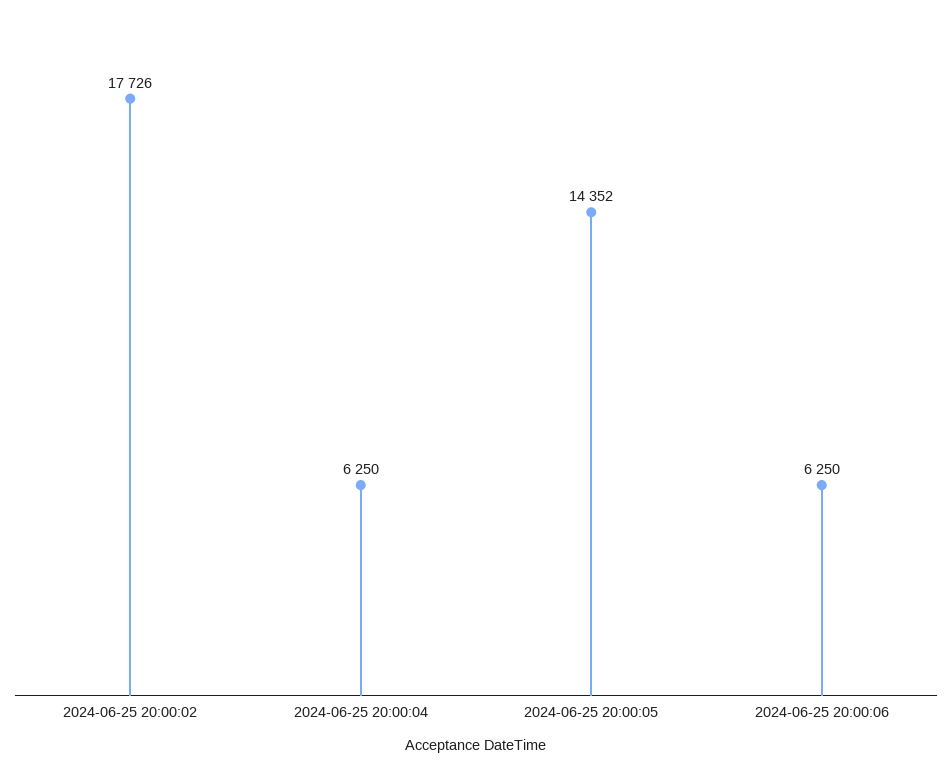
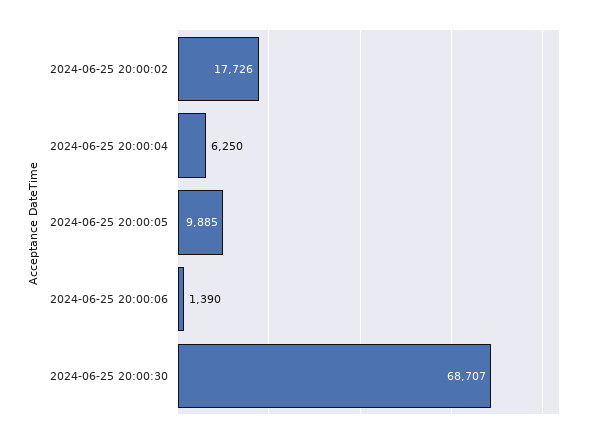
2024-06-25 20:00:05: 14352 -> 9885
2024-06-25 20:00:06: 6250 -> 1390
2024-06-25 20:00:30: none -> 68707

